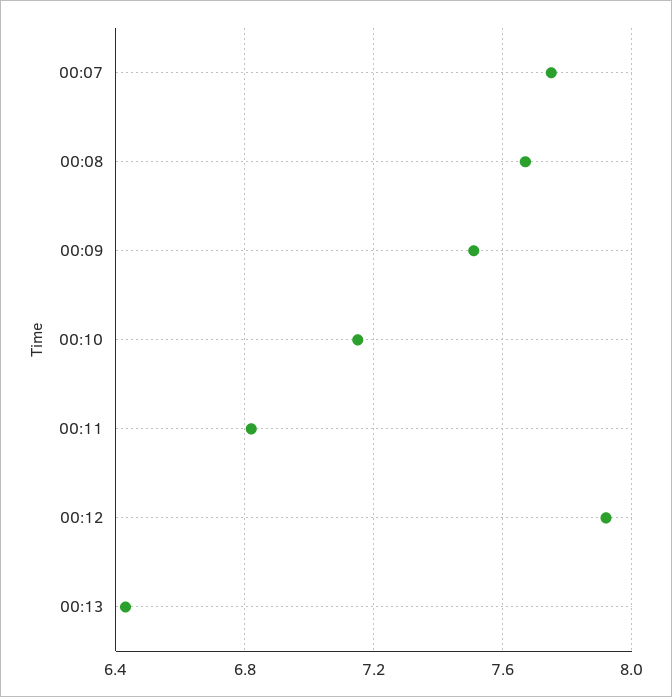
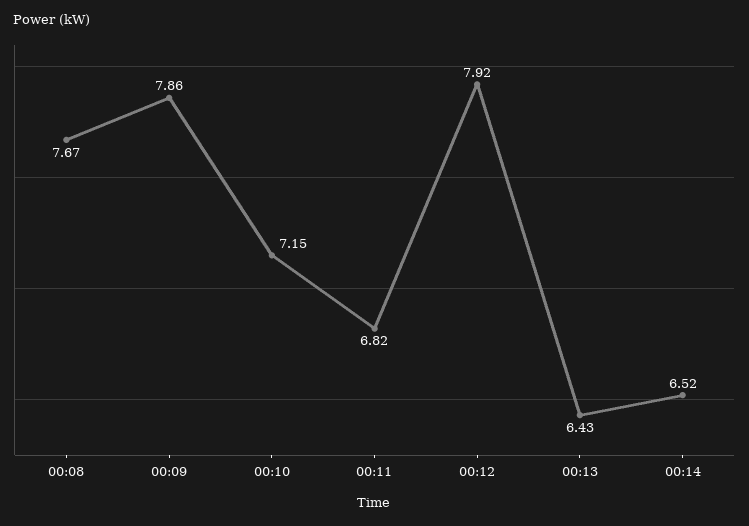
00:07: 7.75 -> none
00:09: 7.5 -> 7.86
00:14: none -> 6.52

